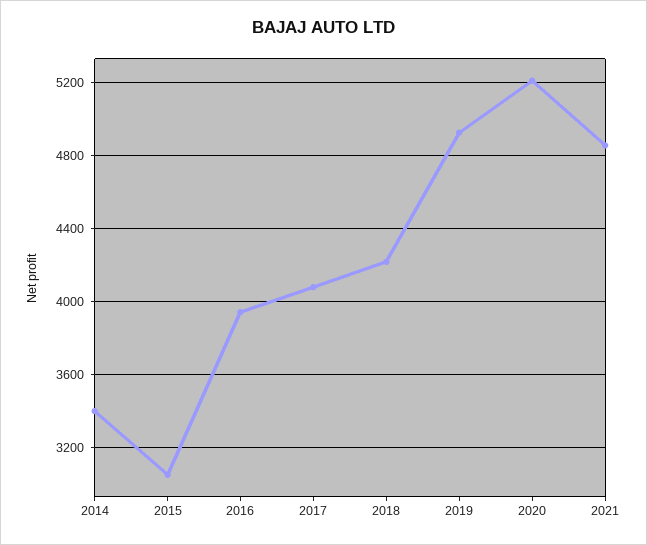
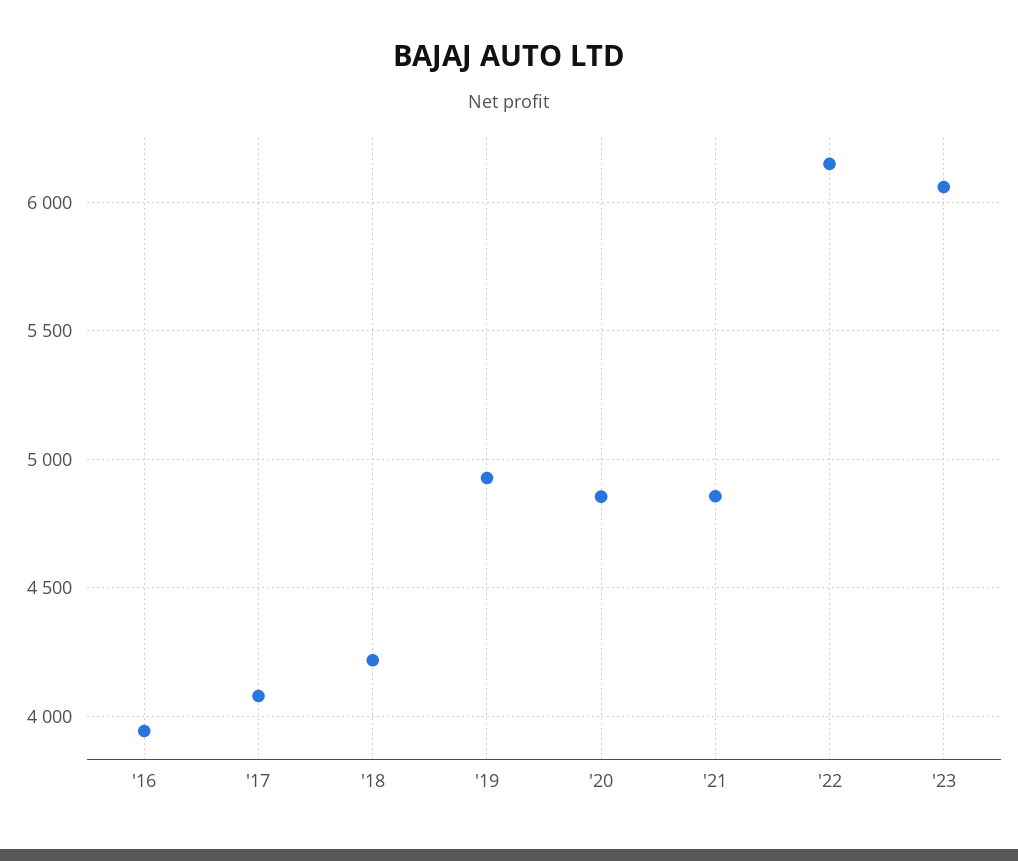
2014: 3400 -> none
2015: 3050 -> none
2020: 5200 -> 4850
'22: none -> 6150
'23: none -> 6050

